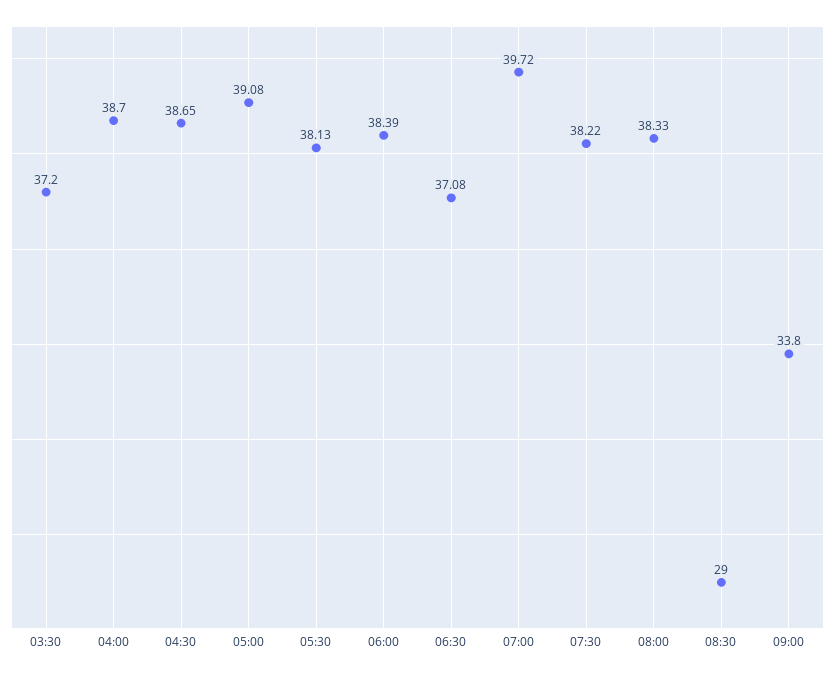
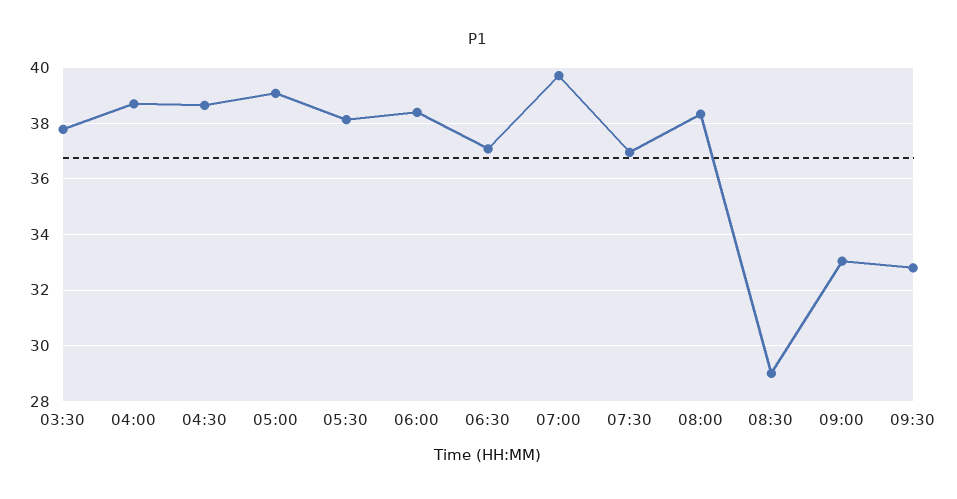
03:30: 37.2 -> 37.75
07:30: 38.22 -> 37
09:00: 33.8 -> 33
09:30: none -> 32.75

